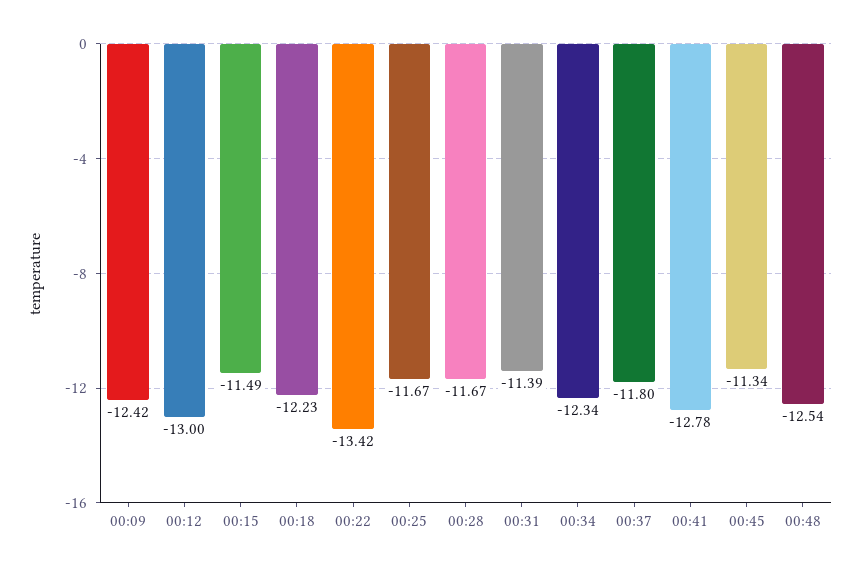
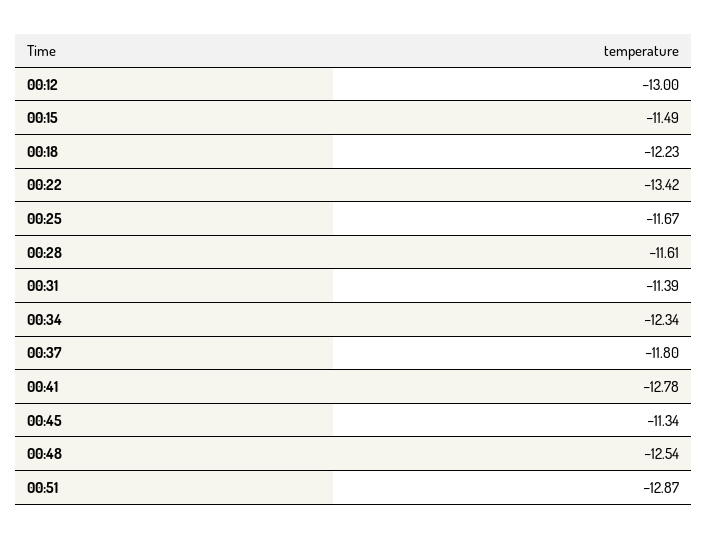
00:09: -12.42 -> none
00:28: -11.67 -> -11.61
00:51: none -> -12.87

